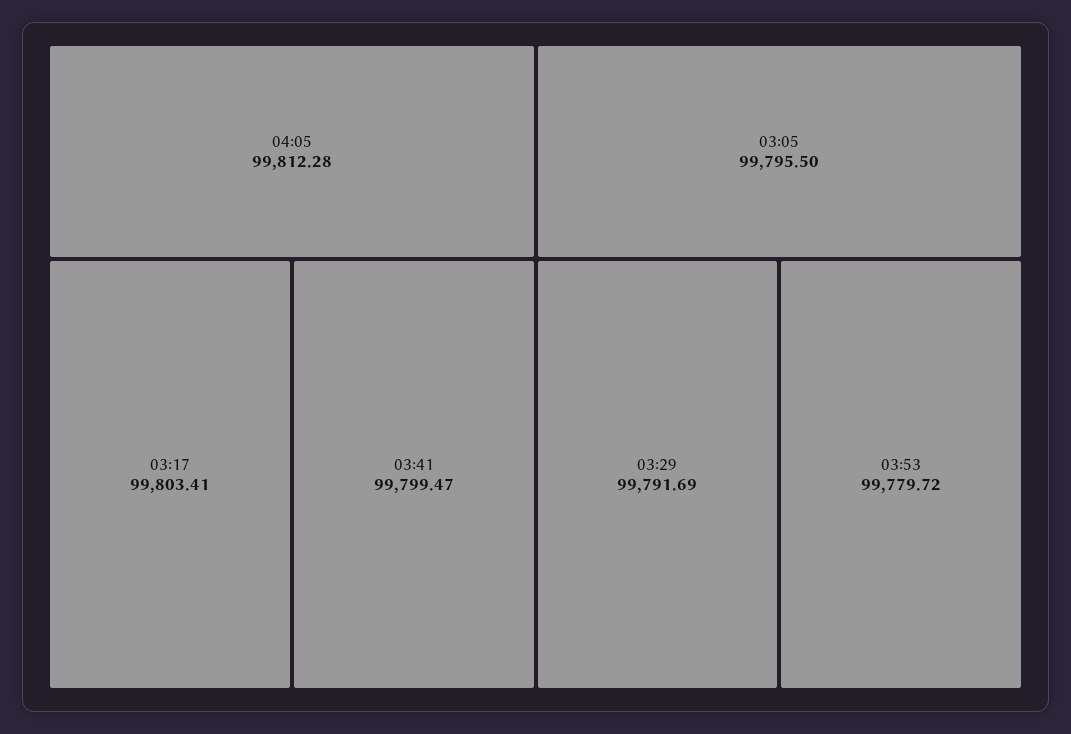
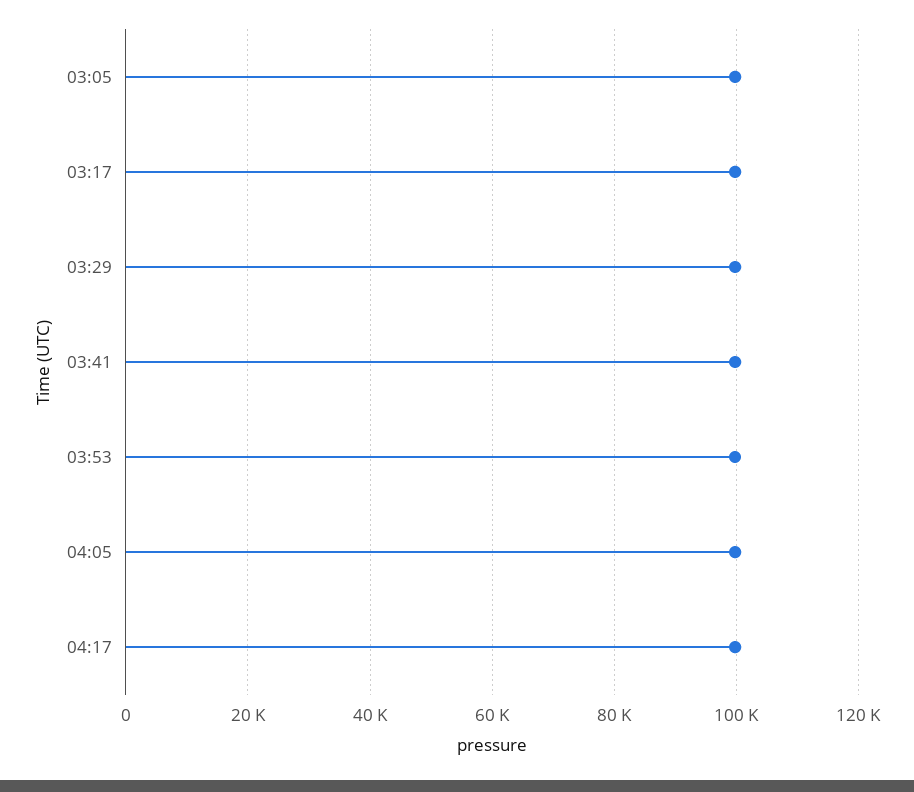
04:17: none -> 100000

